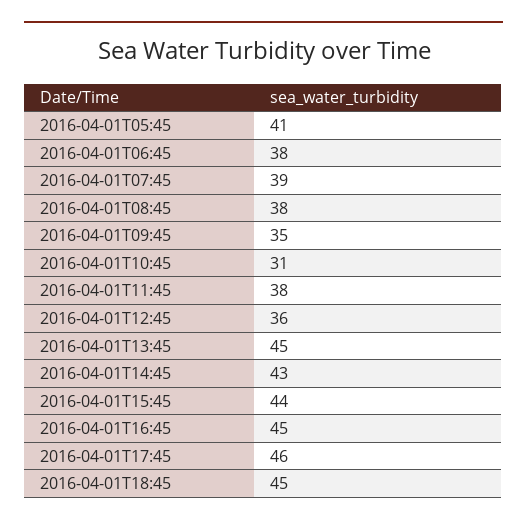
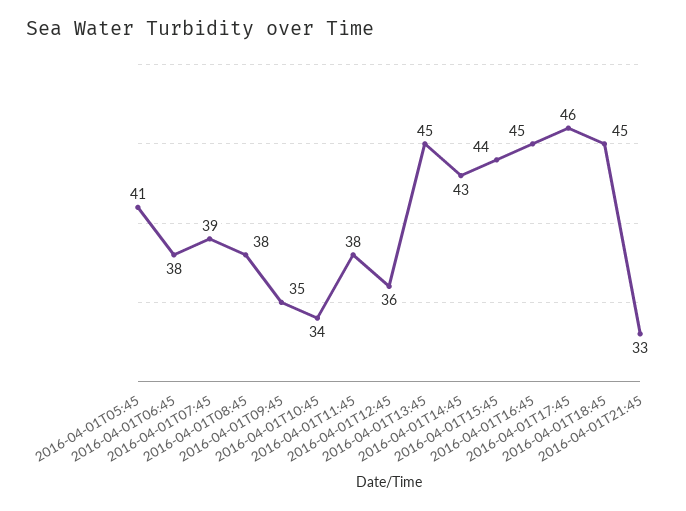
2016-04-01T10:45: 31 -> 34
2016-04-01T21:45: none -> 33

